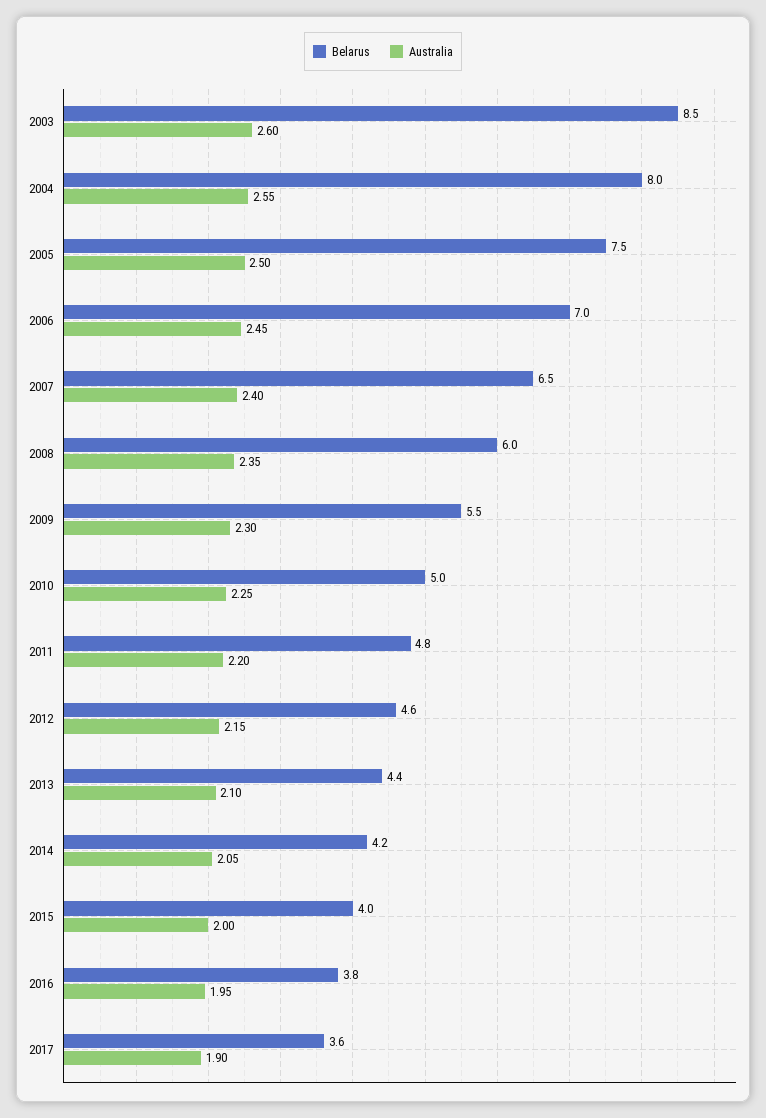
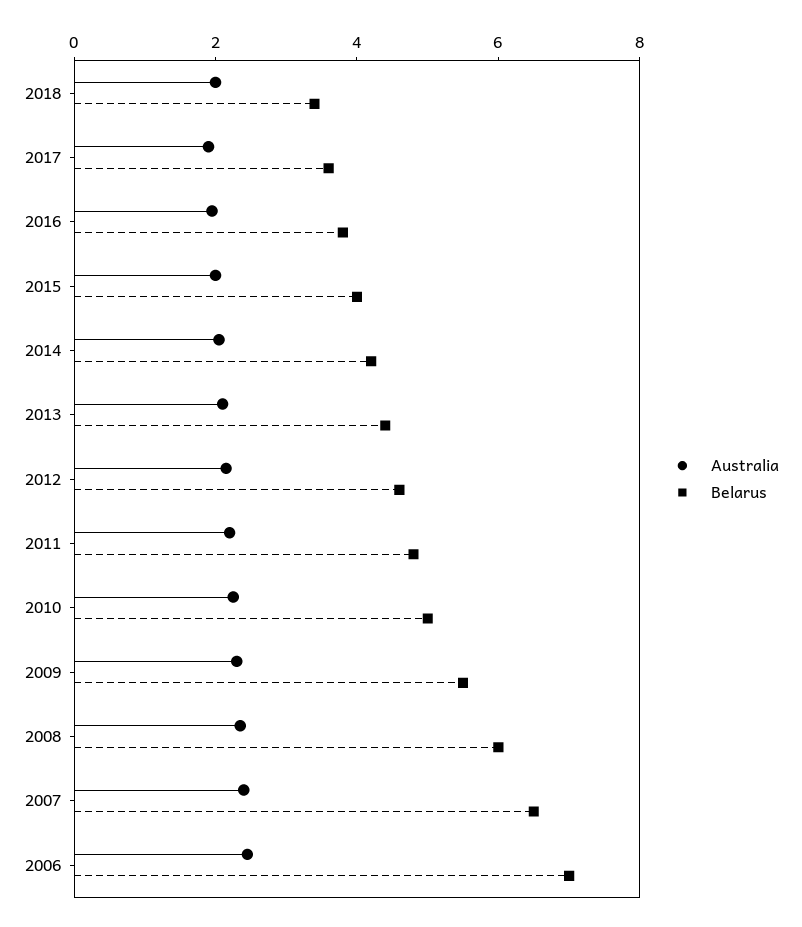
Belarus, 2003: 8.5 -> none
Australia, 2003: 2.6 -> none
Belarus, 2004: 8 -> none
Australia, 2004: 2.55 -> none
Belarus, 2005: 7.5 -> none
Australia, 2005: 2.5 -> none
Australia, 2018: none -> 2
Belarus, 2018: none -> 3.5

